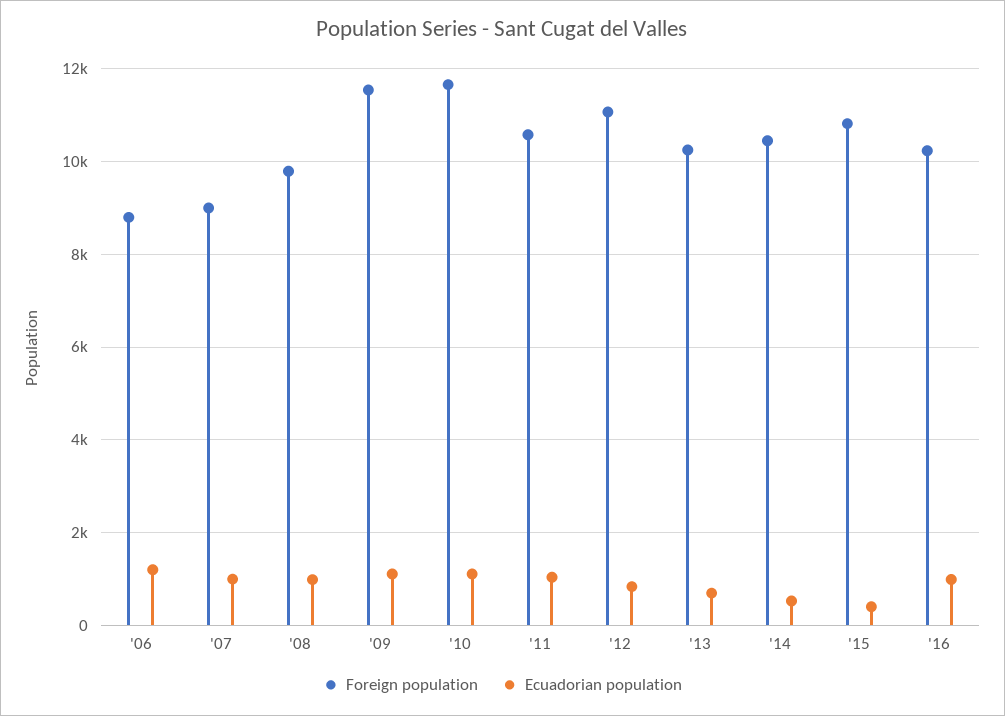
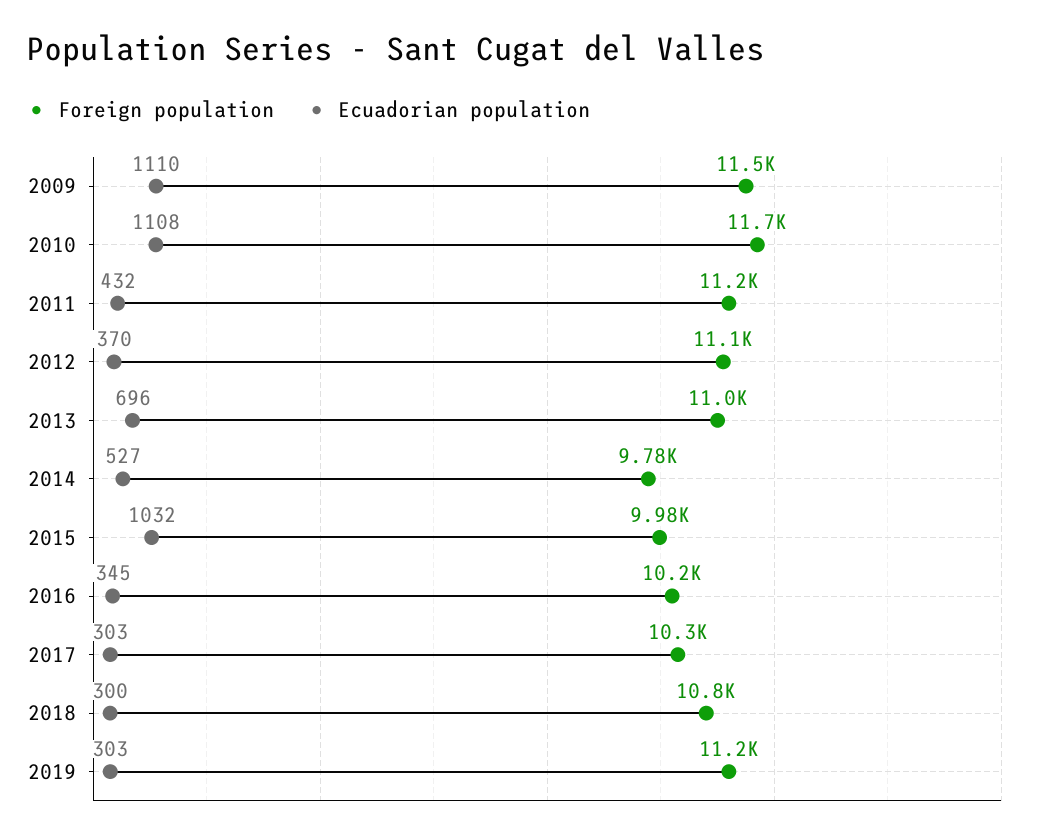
Foreign population, '06: 8800 -> none
Ecuadorian population, '06: 1200 -> none
Foreign population, '07: 9000 -> none
Ecuadorian population, '07: 1000 -> none
Foreign population, '08: 9800 -> none
Ecuadorian population, '08: 1000 -> none
Foreign population, '11: 10600 -> 11200
Ecuadorian population, '11: 1000 -> 432
Ecuadorian population, '12: 800 -> 370
Foreign population, '13: 10200 -> 11000
Foreign population, '14: 10400 -> 9780
Foreign population, '15: 10800 -> 9980
Ecuadorian population, '15: 400 -> 1032
Ecuadorian population, '16: 1000 -> 345
Foreign population, 2017: none -> 10300
Ecuadorian population, 2017: none -> 303
Foreign population, 2018: none -> 10800
Ecuadorian population, 2018: none -> 300
Foreign population, 2019: none -> 11200
Ecuadorian population, 2019: none -> 303

